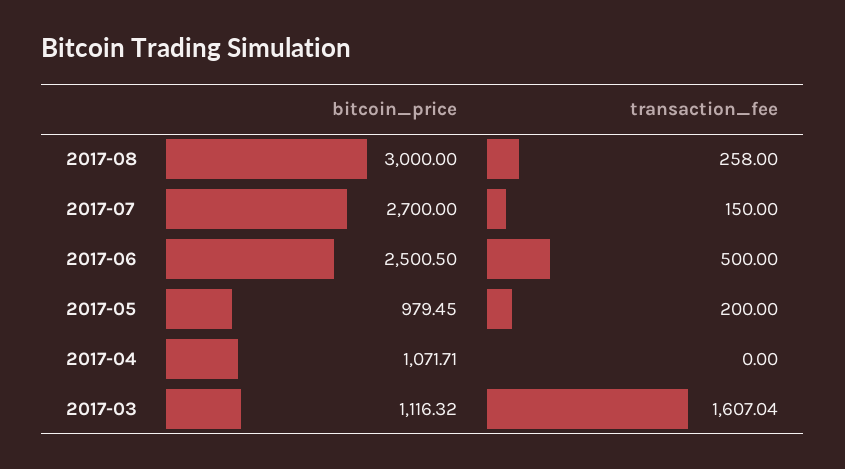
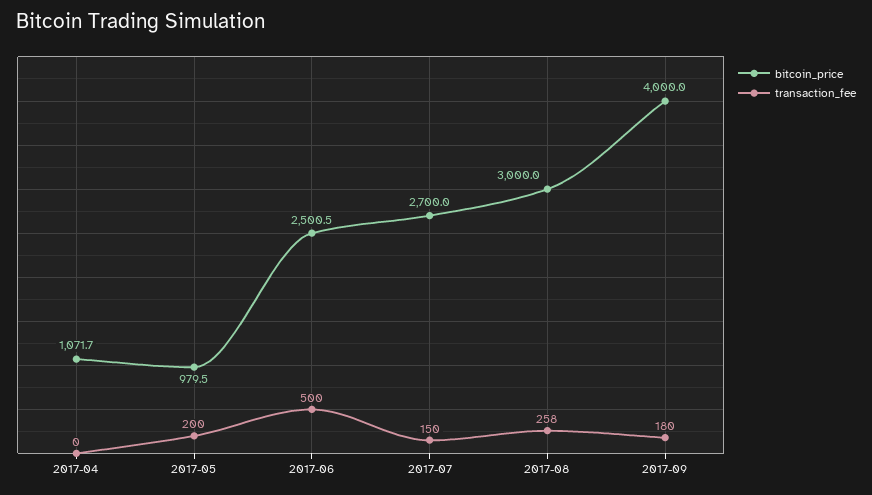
bitcoin_price, 2017-03: 1116.32 -> none
transaction_fee, 2017-03: 1607.04 -> none
bitcoin_price, 2017-09: none -> 4000
transaction_fee, 2017-09: none -> 180

